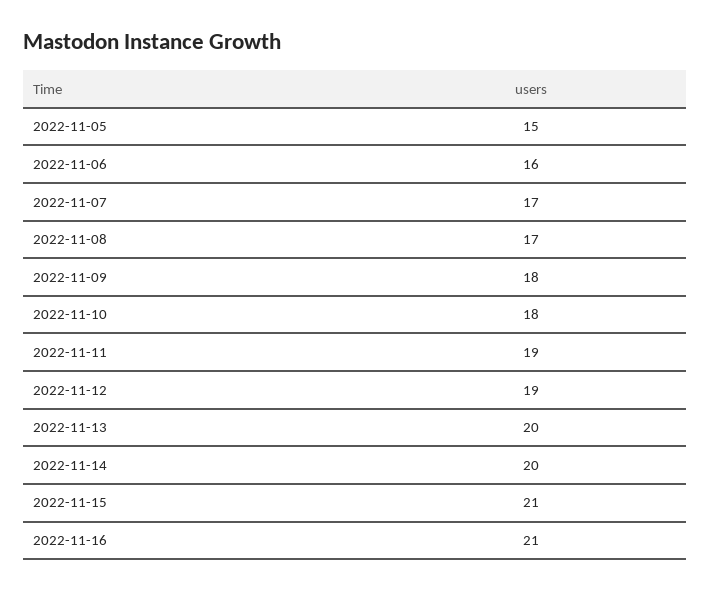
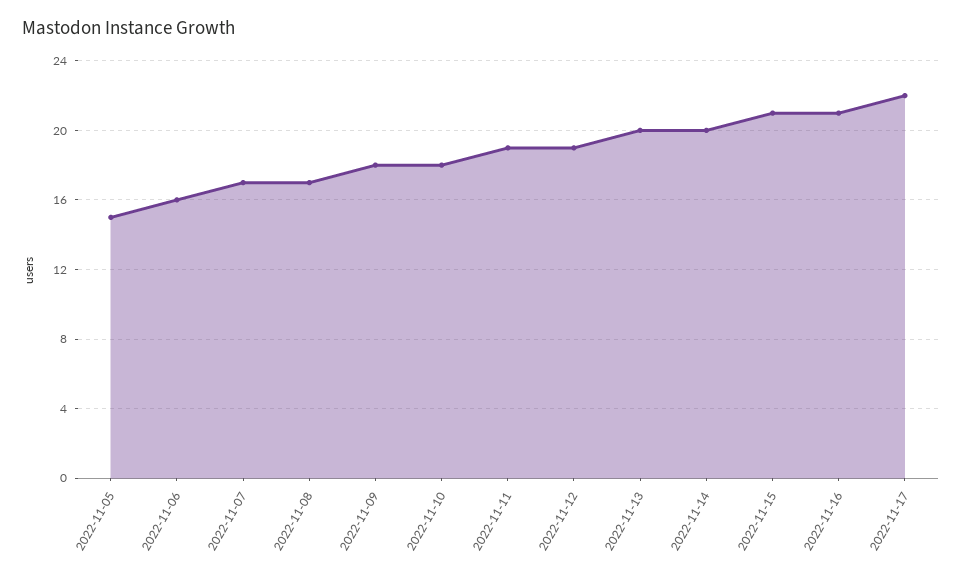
2022-11-17: none -> 22

